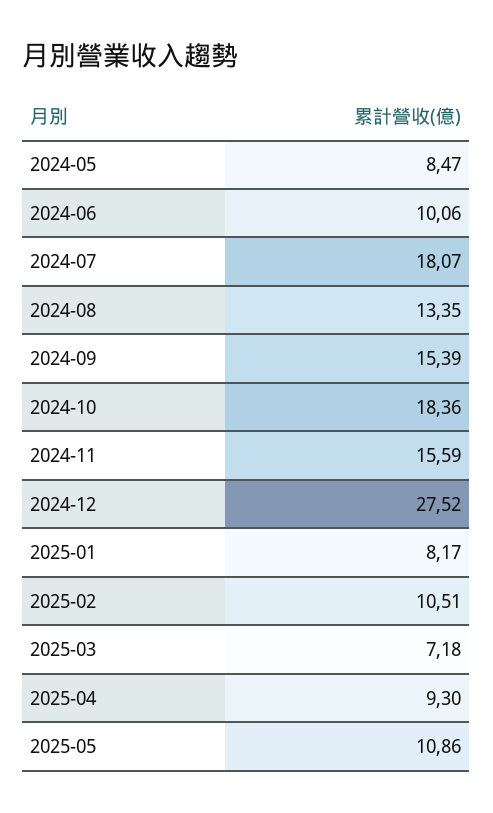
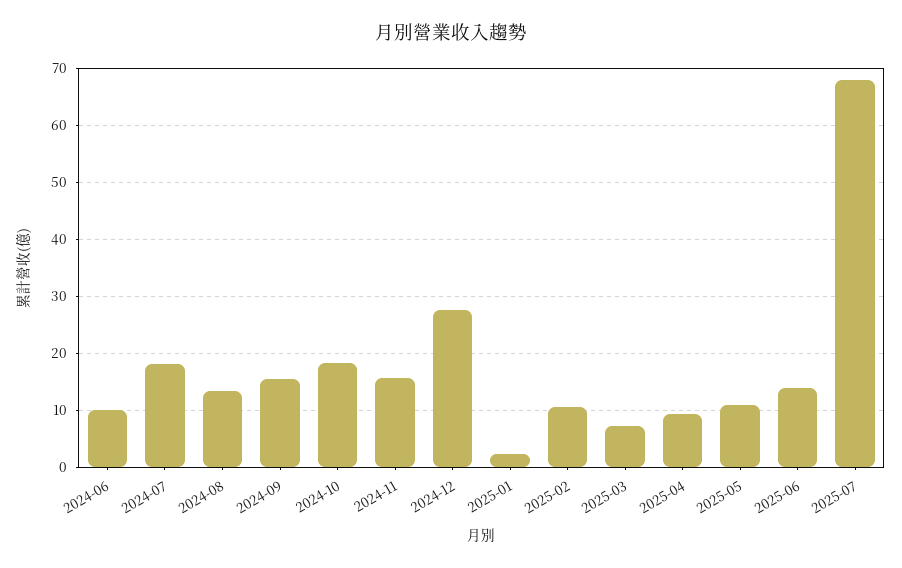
2024-05: 8.47 -> none
2025-01: 8.17 -> 2
2025-06: none -> 14
2025-07: none -> 68

